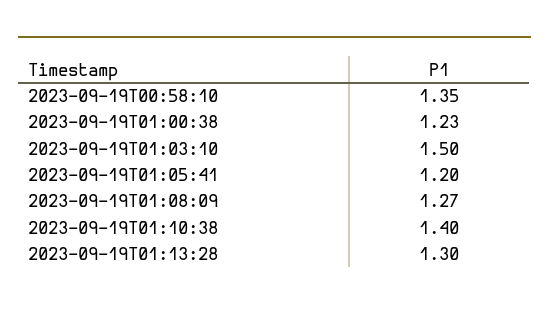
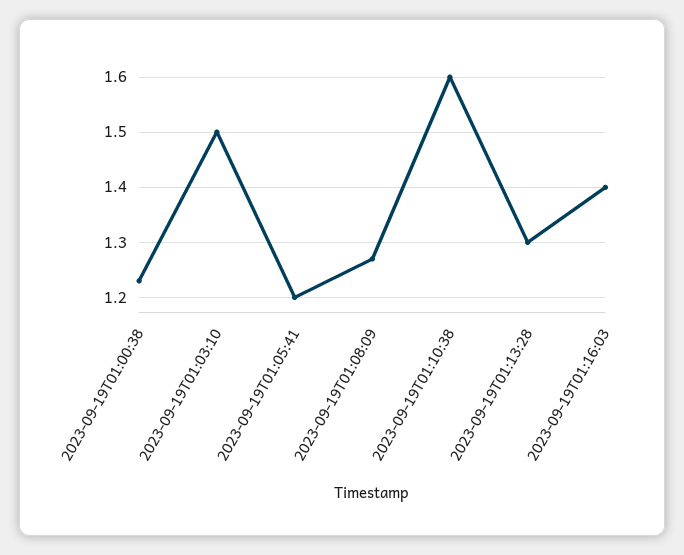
2023-09-19T00:58:10: 1.35 -> none
2023-09-19T01:10:38: 1.4 -> 1.6
2023-09-19T01:16:03: none -> 1.4

